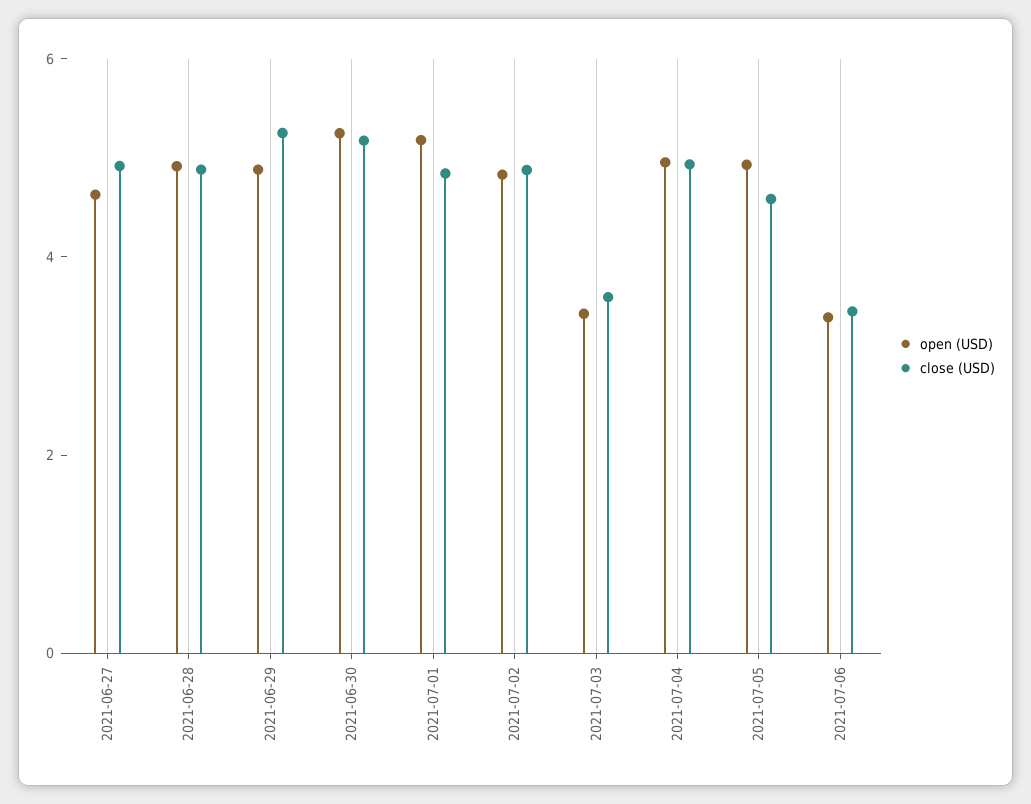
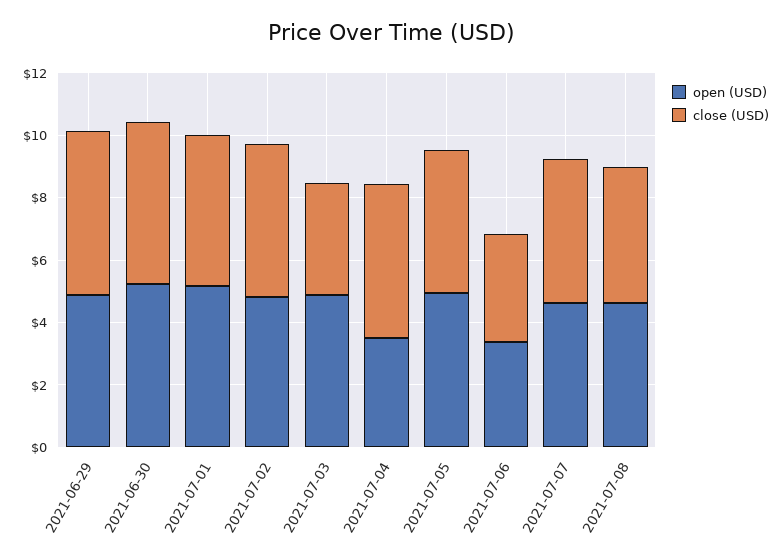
open (USD), 2021-06-27: 4.5 -> none
close (USD), 2021-06-27: 5 -> none
open (USD), 2021-06-28: 5 -> none
close (USD), 2021-06-28: 5 -> none
open (USD), 2021-07-03: 3.5 -> 5
open (USD), 2021-07-04: 5 -> 3.5
open (USD), 2021-07-07: none -> 4.5
close (USD), 2021-07-07: none -> 4.5
open (USD), 2021-07-08: none -> 4.5
close (USD), 2021-07-08: none -> 4.5

